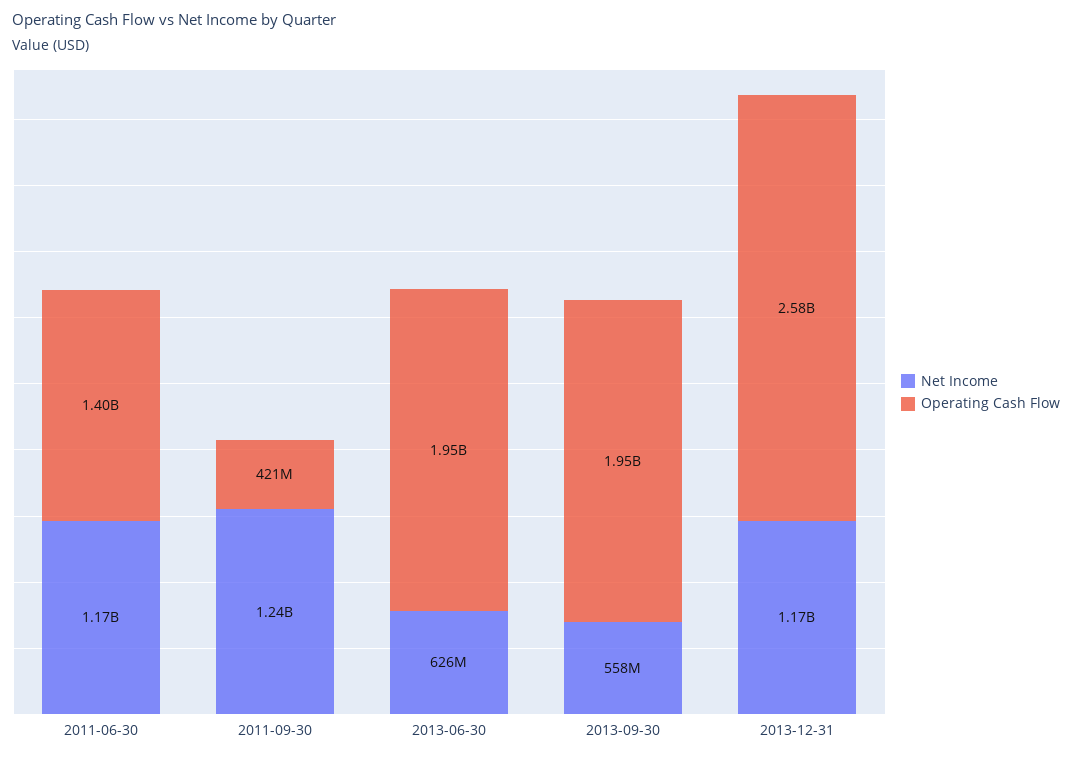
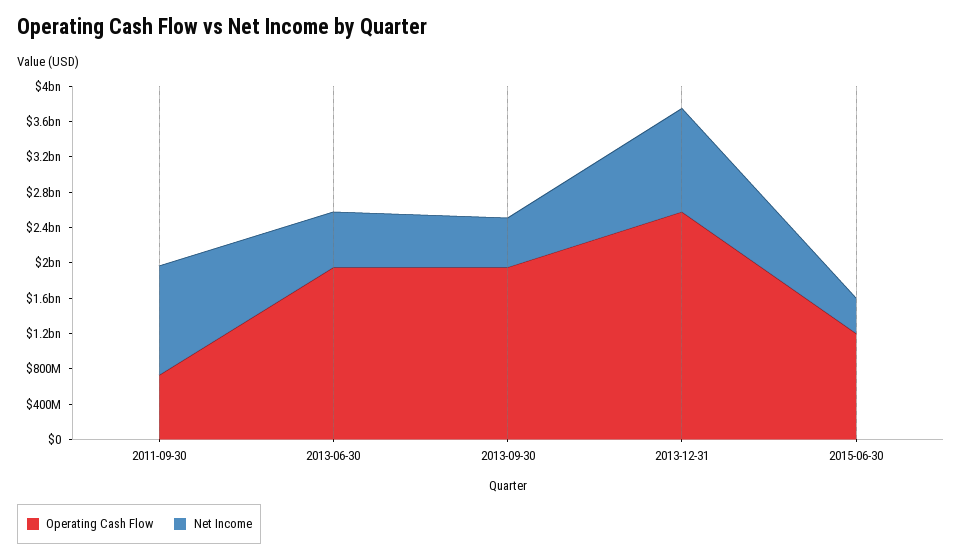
Net Income, 2011-06-30: 1170000000 -> none
Operating Cash Flow, 2011-06-30: 1400000000 -> none
Operating Cash Flow, 2011-09-30: 421000000 -> 700000000
Operating Cash Flow, 2015-06-30: none -> 1200000000
Net Income, 2015-06-30: none -> 400000000

